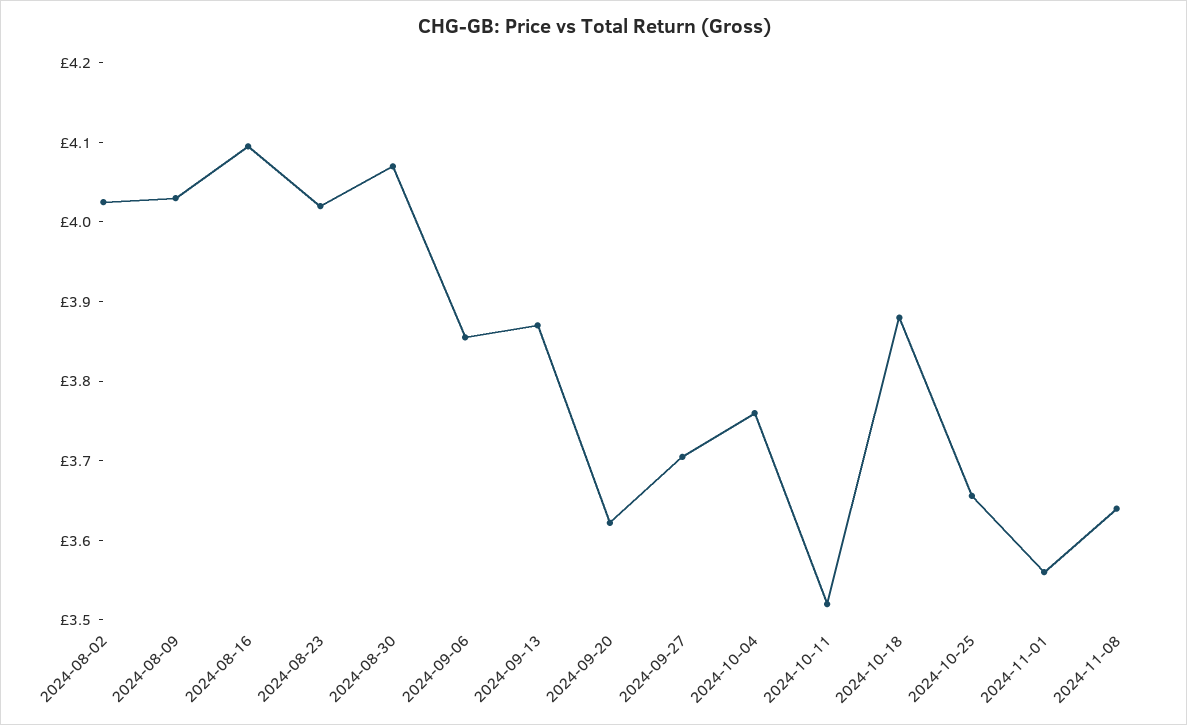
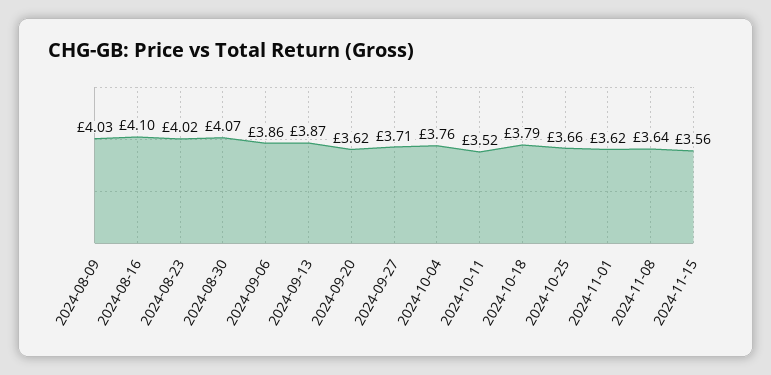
2024-08-02: 4.02 -> none
2024-10-18: 3.88 -> 3.79
2024-11-01: 3.56 -> 3.62
2024-11-15: none -> 3.56

